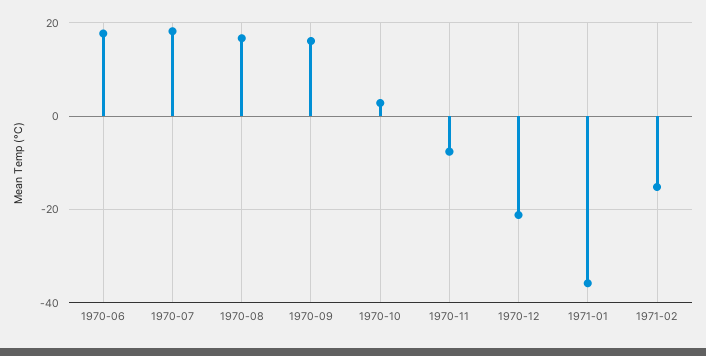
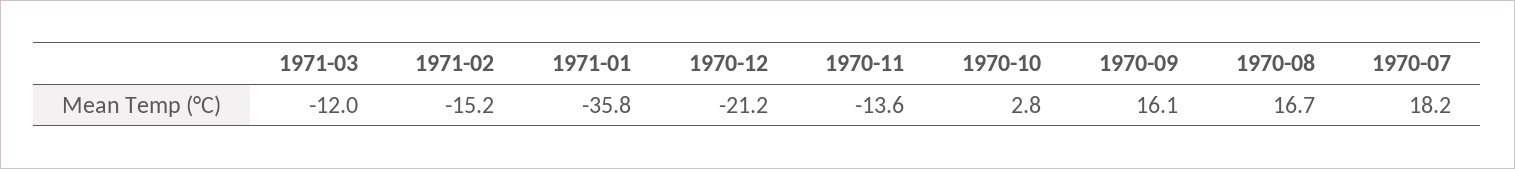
1970-06: 18 -> none
1970-11: -8 -> -13.6
1971-03: none -> -12

